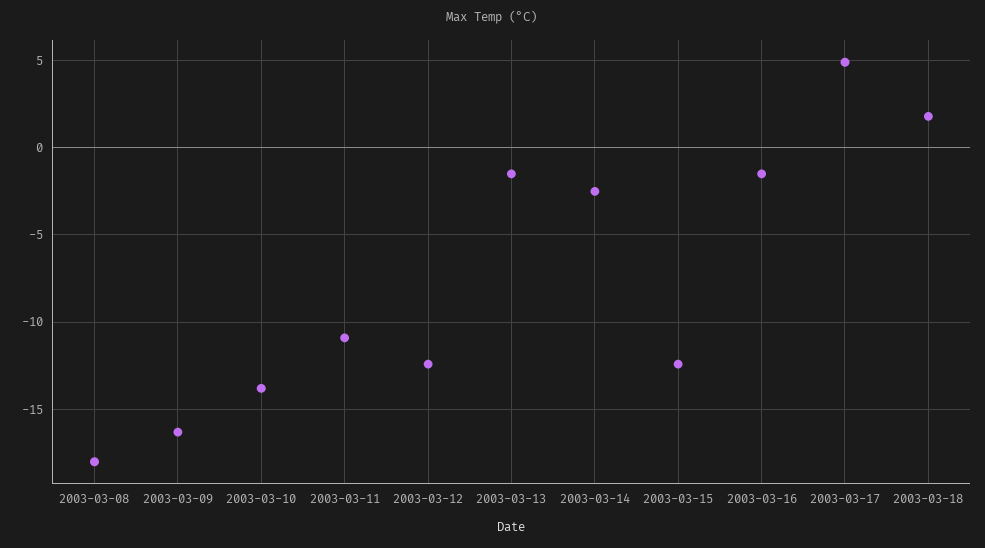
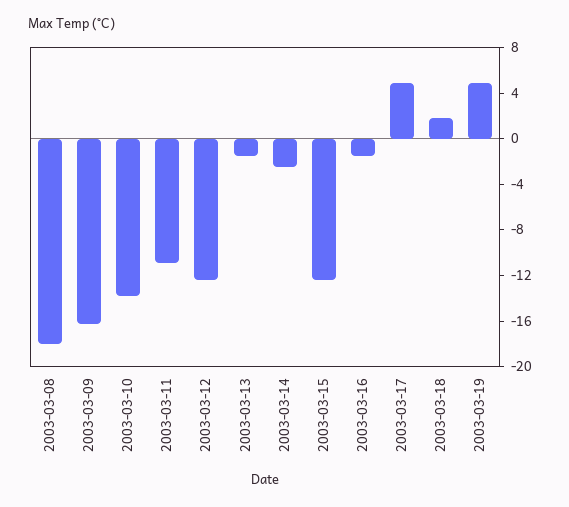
2003-03-19: none -> 5

